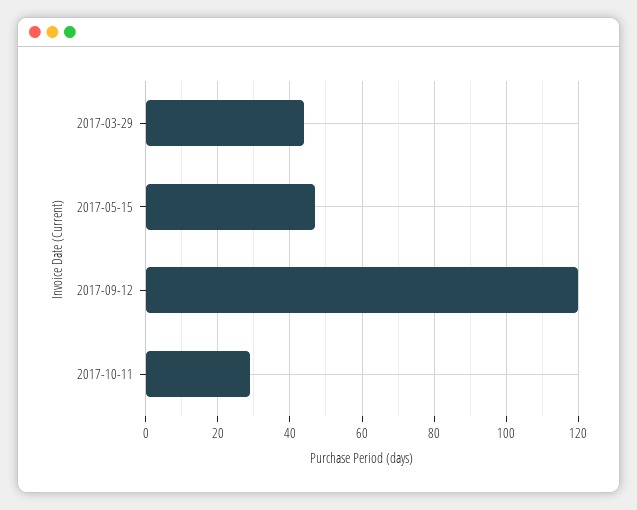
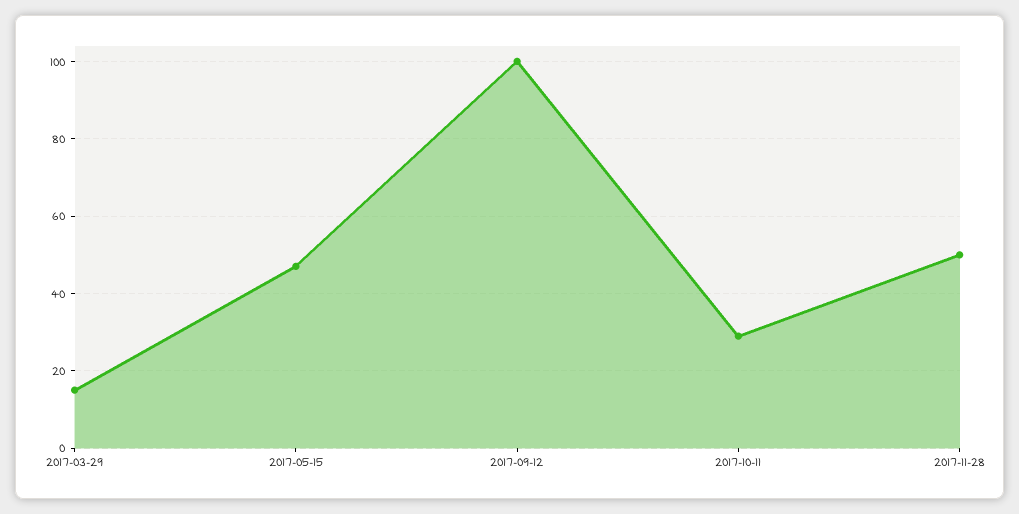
2017-03-29: 45 -> 15
2017-09-12: 120 -> 100
2017-11-28: none -> 50

